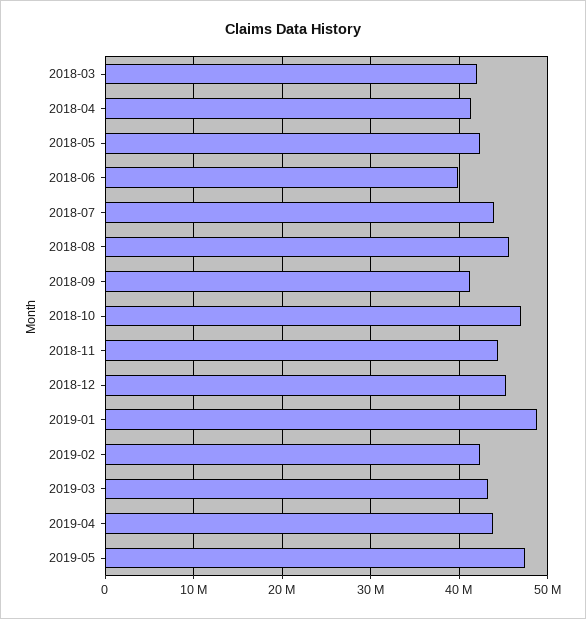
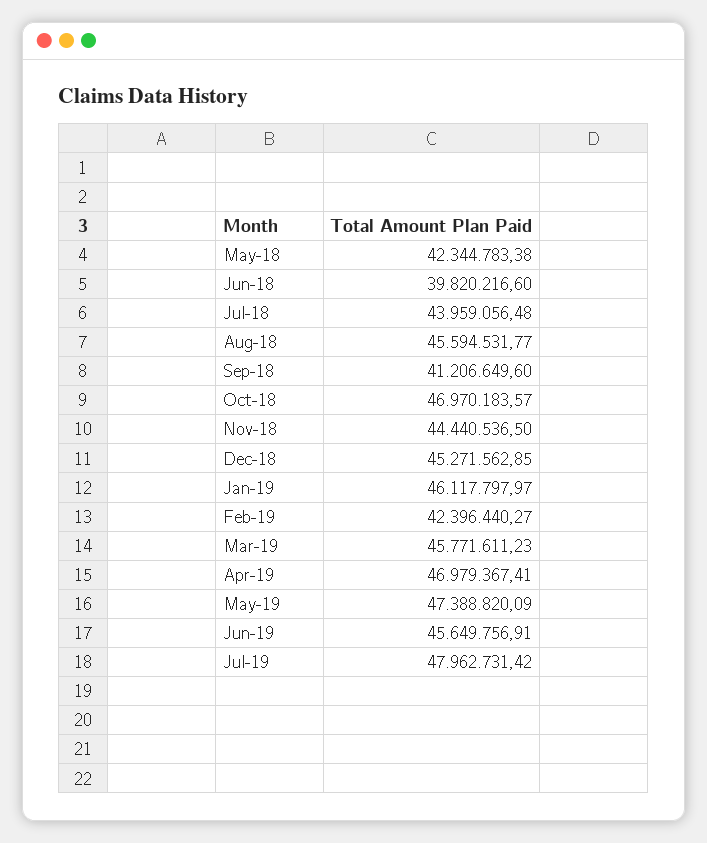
2018-03: 42000000 -> none
2018-04: 41000000 -> none
2019-01: 49000000 -> 46117797.97
2019-03: 43000000 -> 45771611.23
2019-04: 44000000 -> 46979367.41
Jun-19: none -> 45649756.91
Jul-19: none -> 47962731.42

